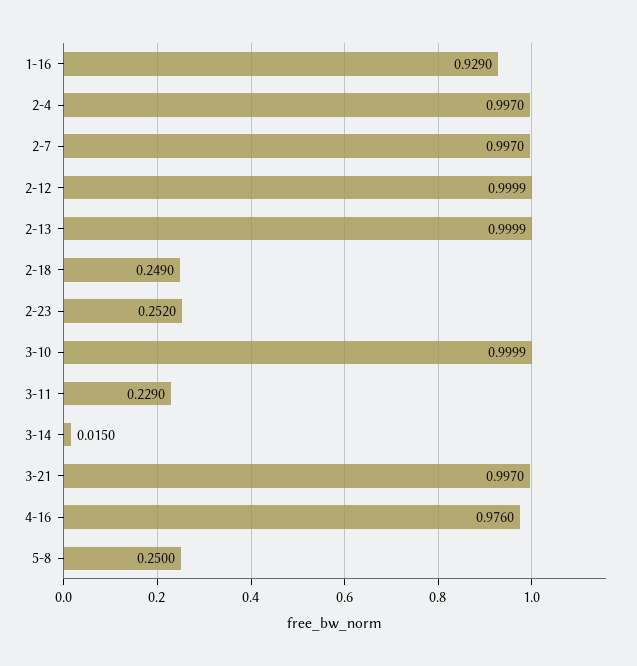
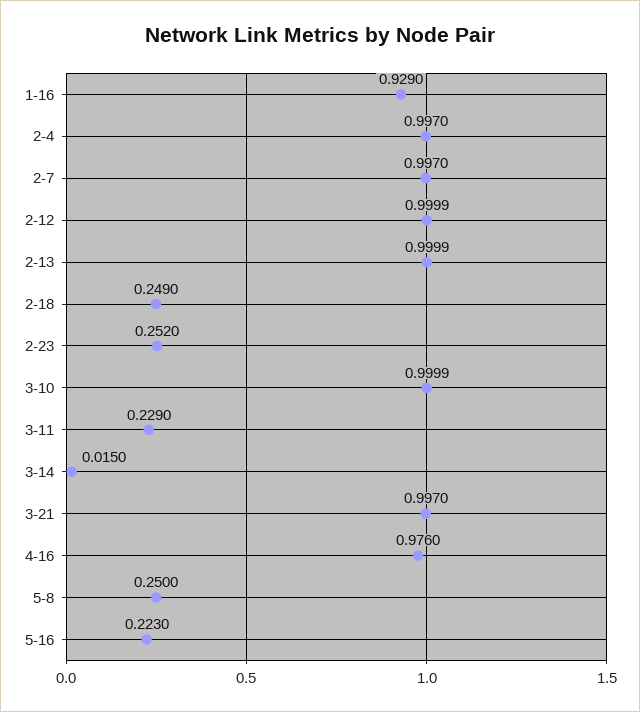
5-16: none -> 0.223

